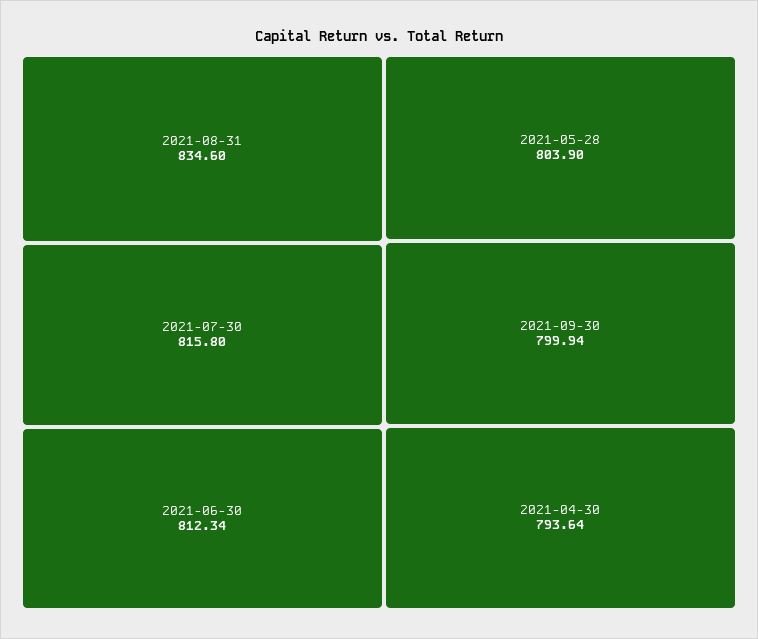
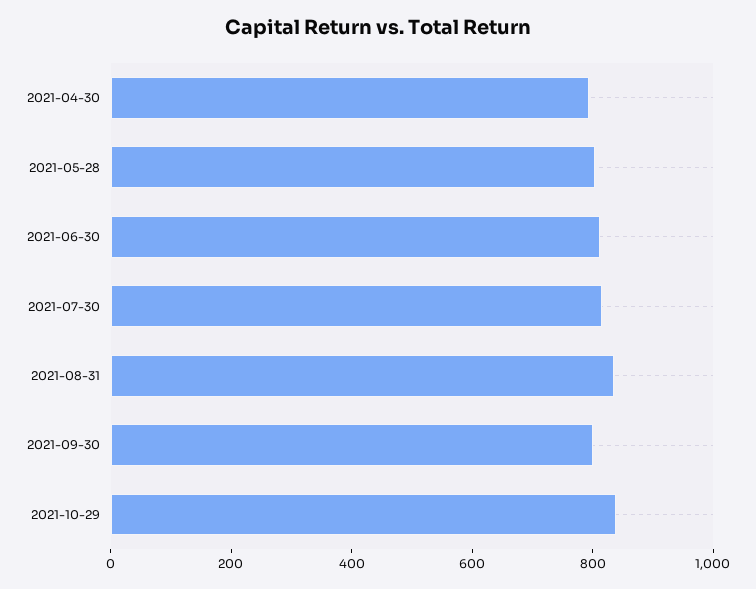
2021-10-29: none -> 850

